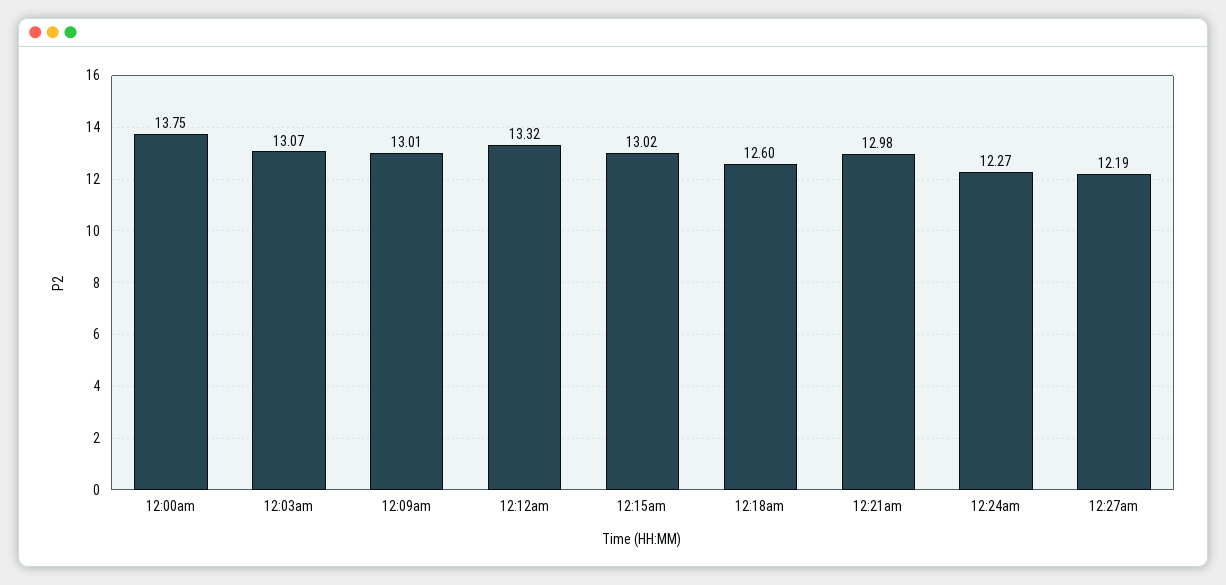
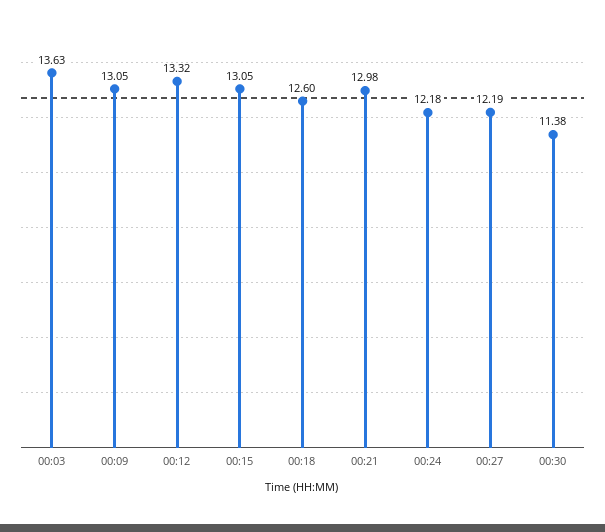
12:00am: 13.75 -> none
12:03am: 13.07 -> 13.63
12:09am: 13.01 -> 13.05
12:15am: 13.02 -> 13.05
12:24am: 12.27 -> 12.18
00:30: none -> 11.38

